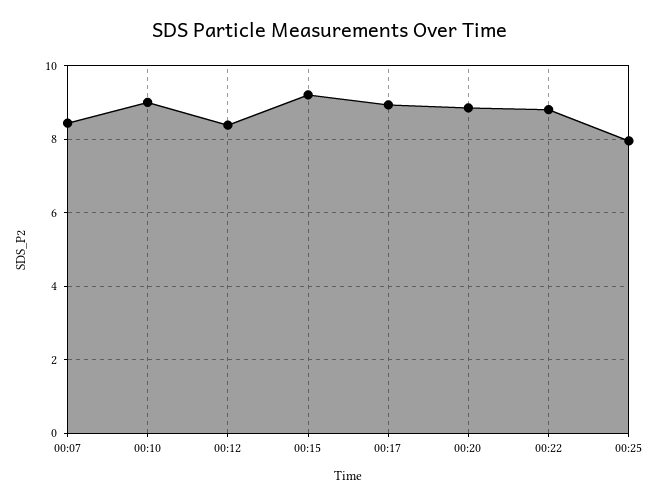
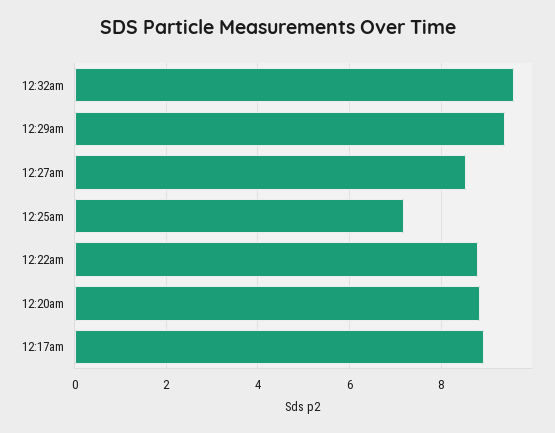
00:07: 8.4 -> none
00:10: 9 -> none
00:12: 8.4 -> none
00:15: 9.2 -> none
00:25: 8 -> 7.2
12:32am: none -> 9.6
12:29am: none -> 9.4
12:27am: none -> 8.6

